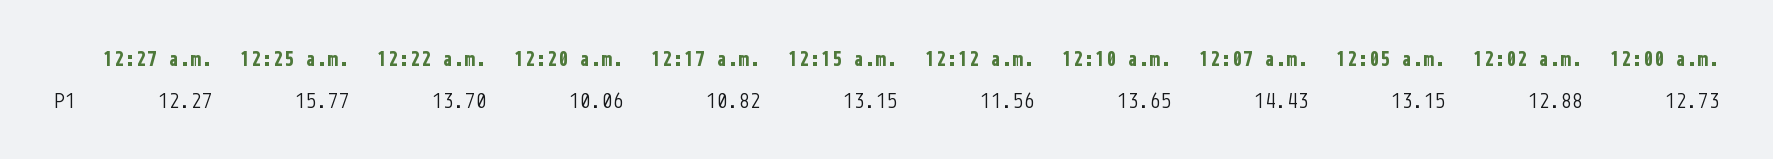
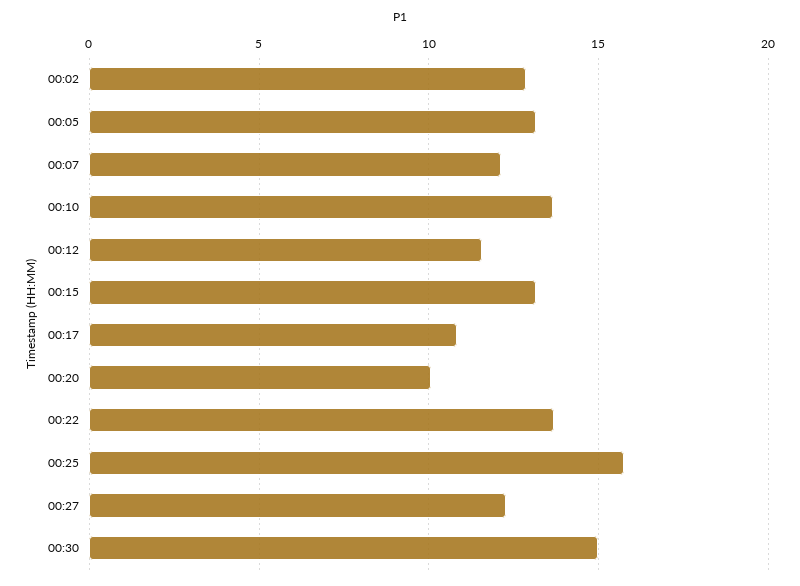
12:07 a.m.: 14.43 -> 12
12:00 a.m.: 12.73 -> none
00:30: none -> 15

